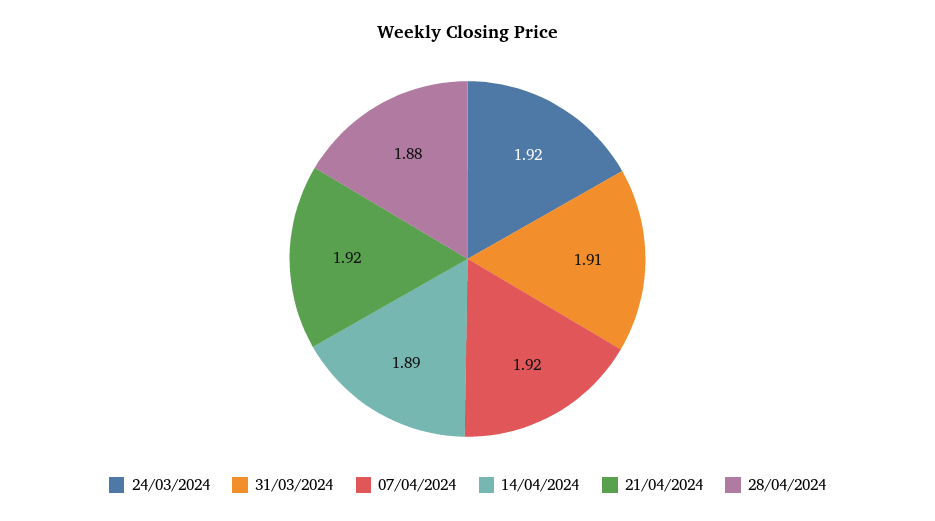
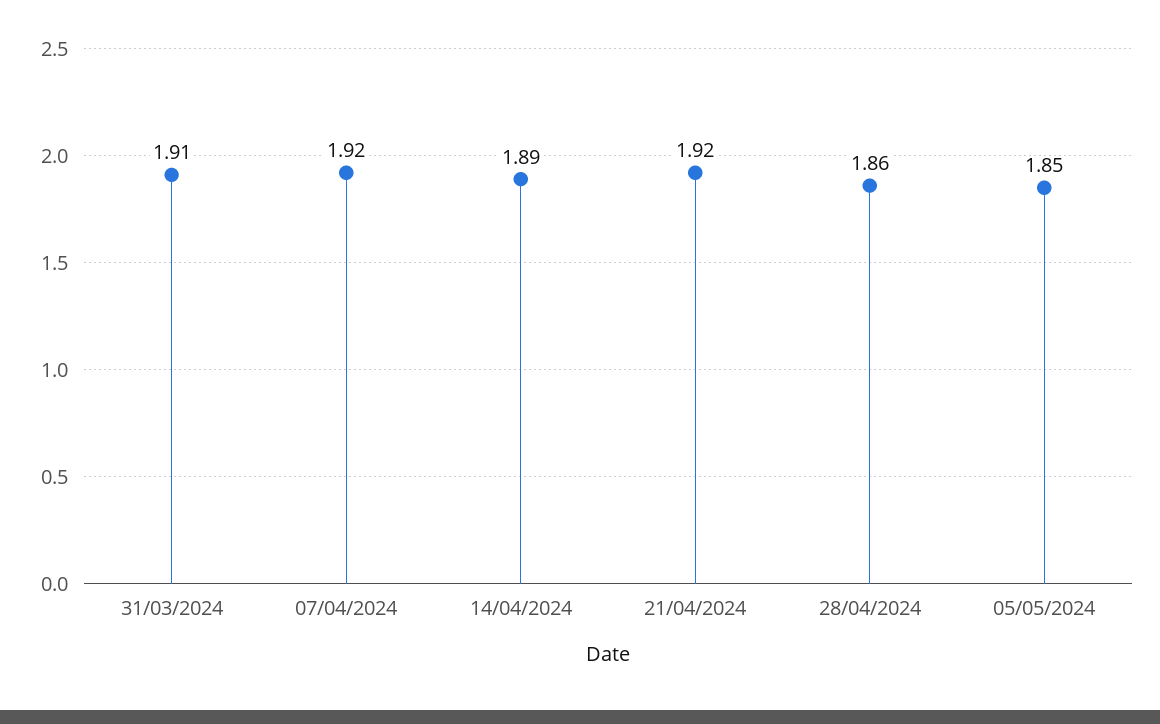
24/03/2024: 1.92 -> none
28/04/2024: 1.88 -> 1.86
05/05/2024: none -> 1.85

